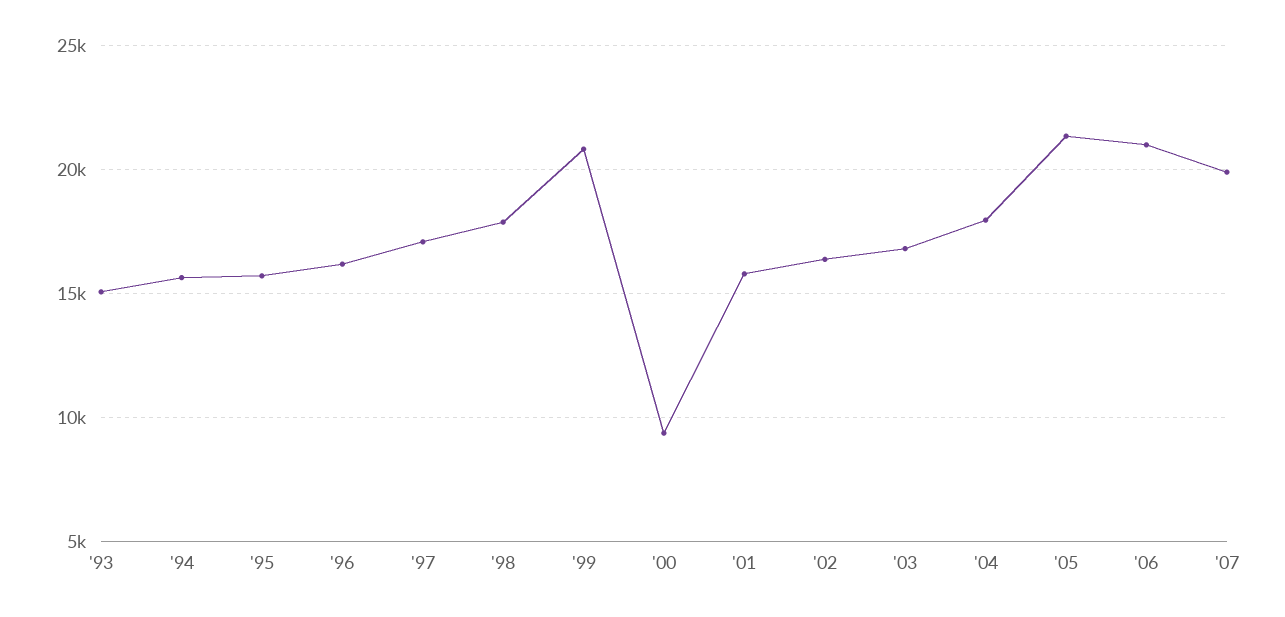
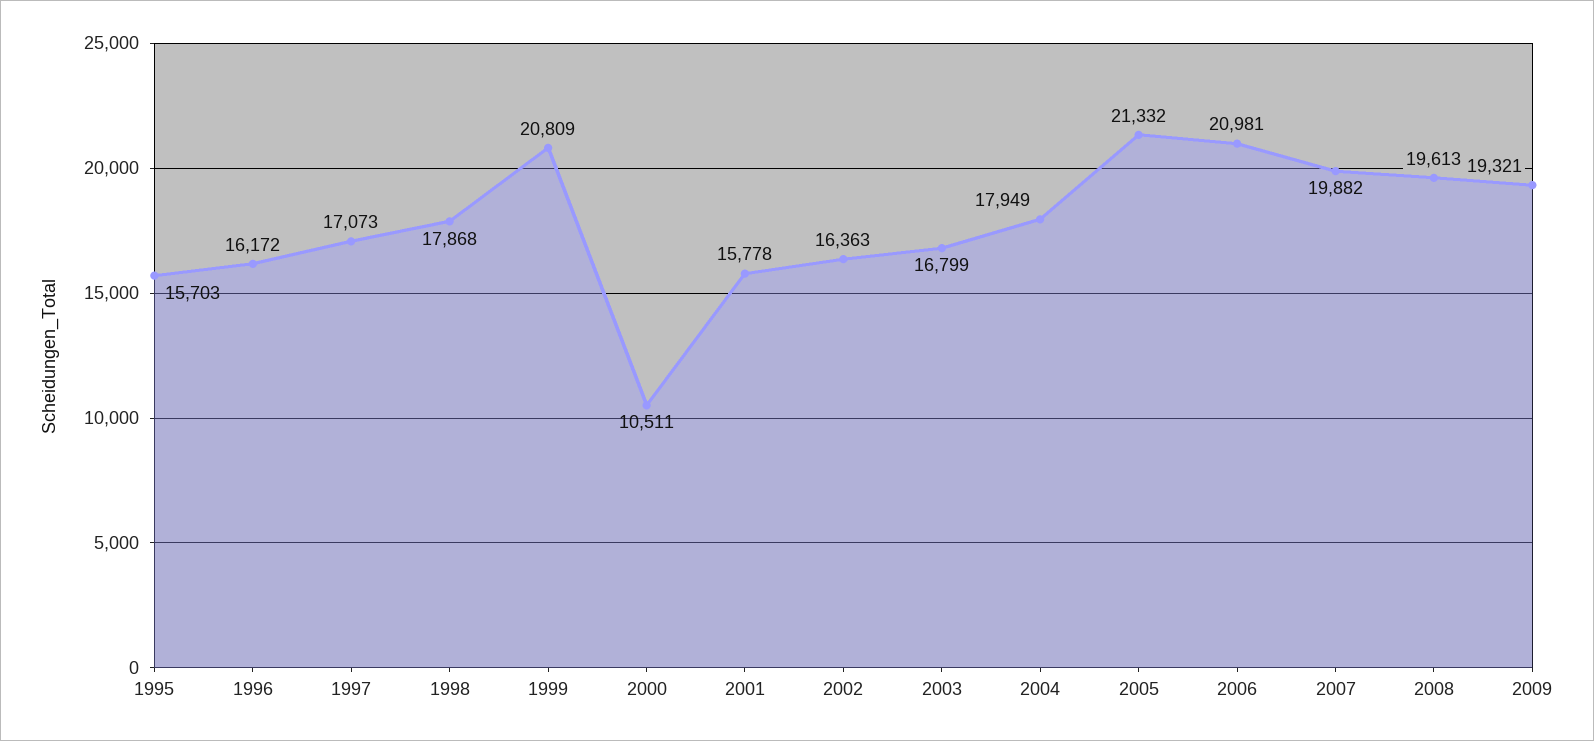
'93: 15000 -> none
'94: 15500 -> none
'00: 9500 -> 10511
2008: none -> 19613
2009: none -> 19321

